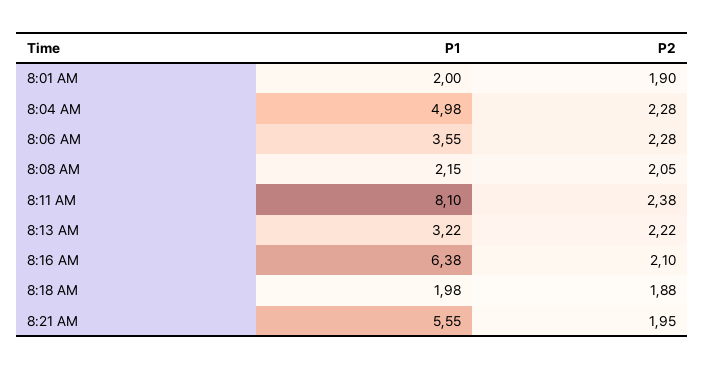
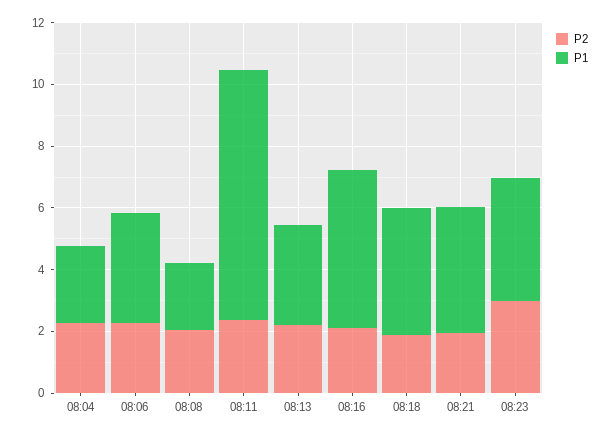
P1, 8:01 AM: 2 -> none
P2, 8:01 AM: 1.9 -> none
P1, 8:04 AM: 4.98 -> 2.5
P1, 8:16 AM: 6.38 -> 5
P1, 8:18 AM: 1.98 -> 4
P1, 8:21 AM: 5.55 -> 4
P2, 08:23: none -> 3
P1, 08:23: none -> 4

